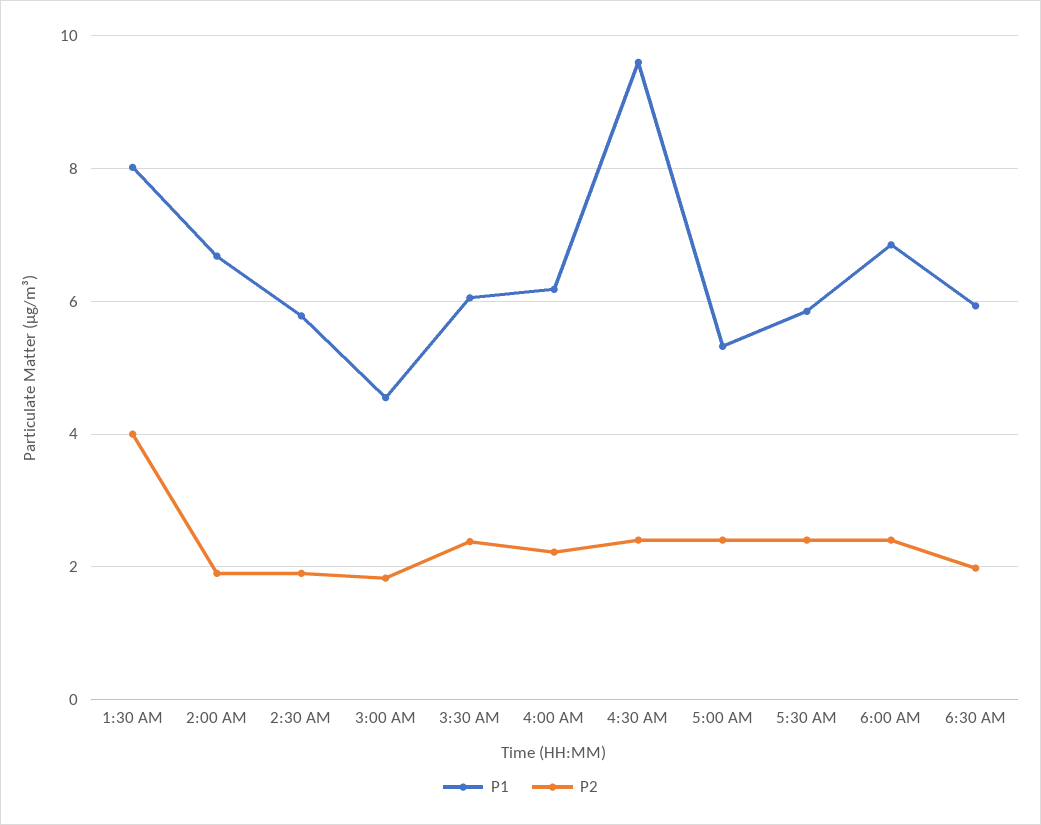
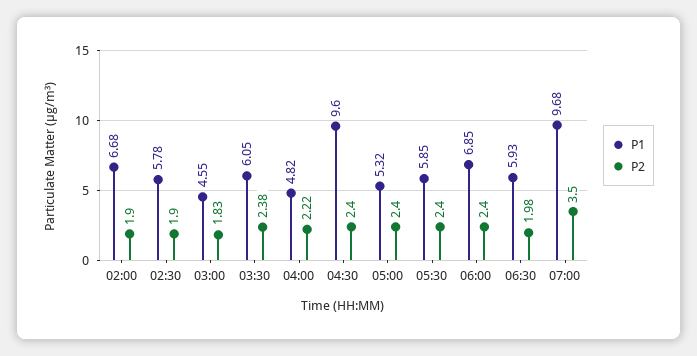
P1, 1:30 AM: 8 -> none
P2, 1:30 AM: 4 -> none
P1, 4:00 AM: 6.2 -> 4.82
P1, 07:00: none -> 9.68
P2, 07:00: none -> 3.5

